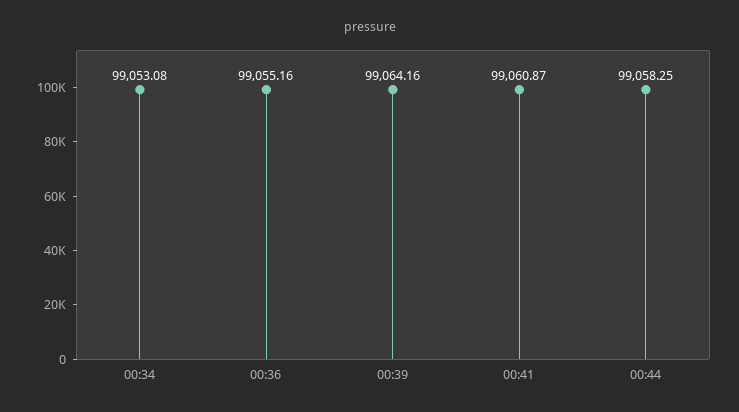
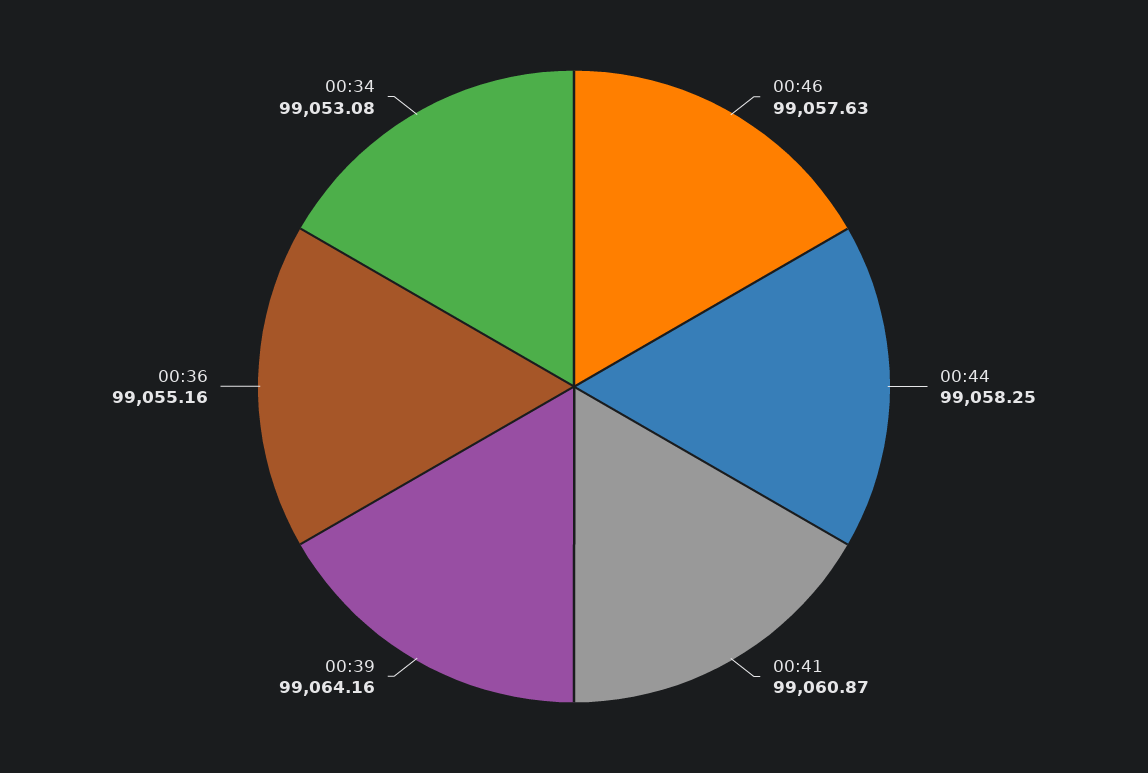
00:46: none -> 99057.63

